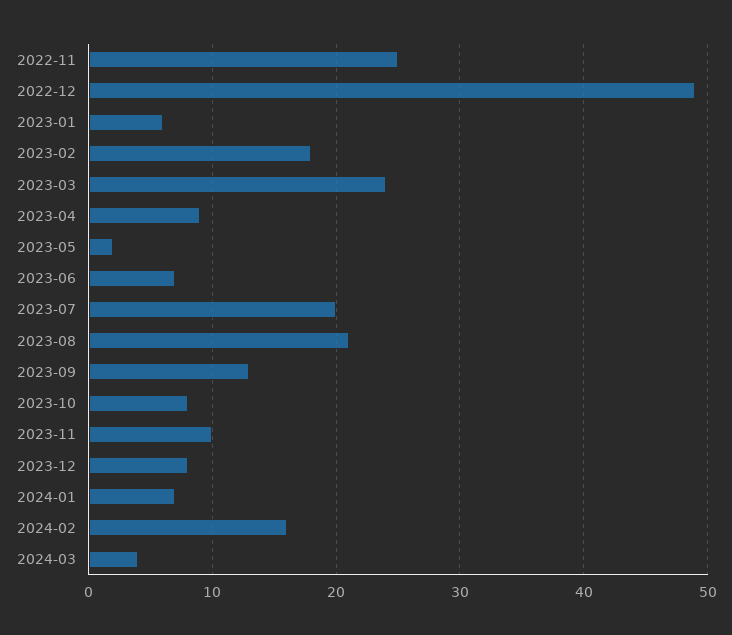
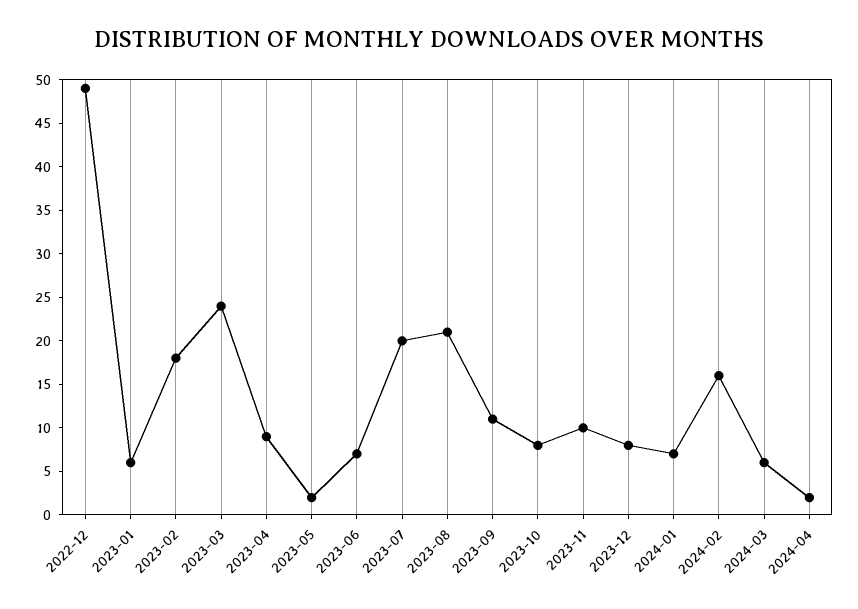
2022-11: 25 -> none
2023-09: 13 -> 11
2024-03: 4 -> 6
2024-04: none -> 2

